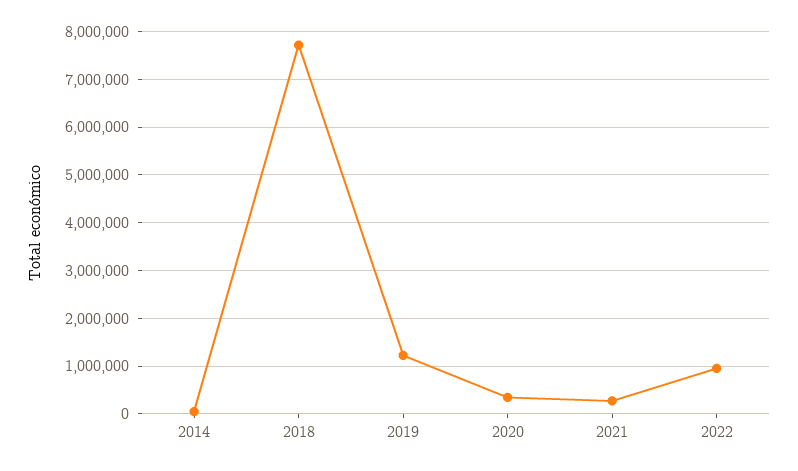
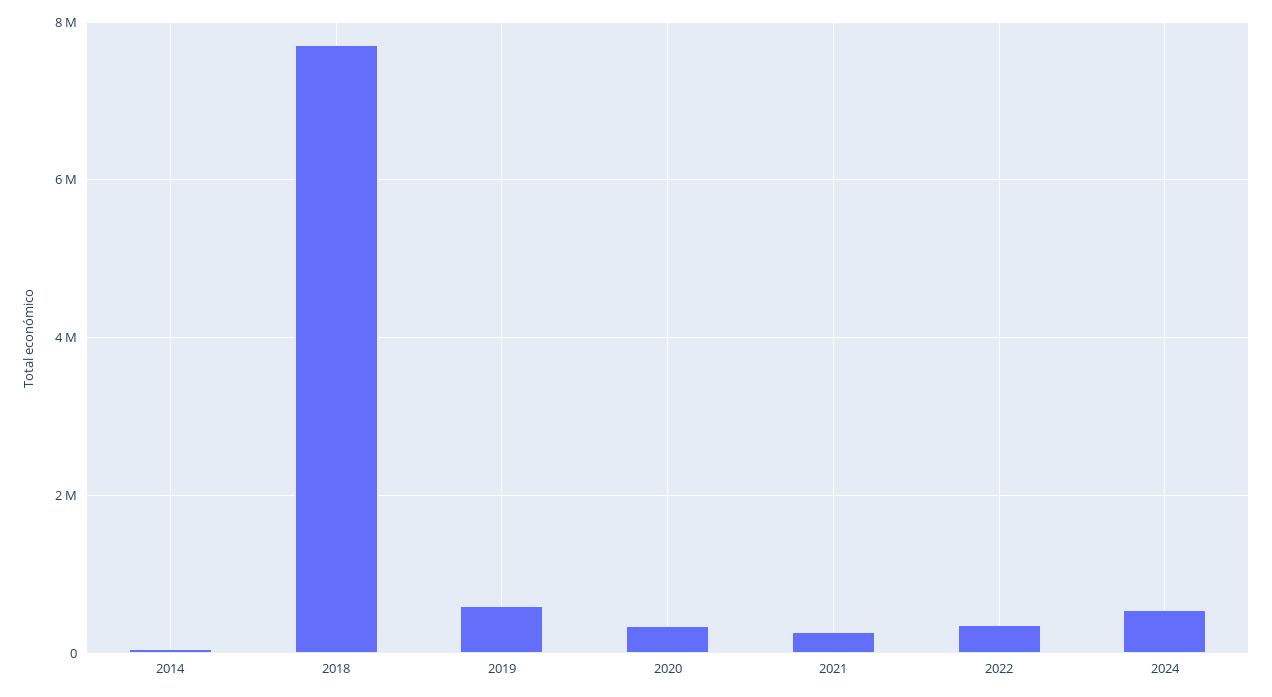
2019: 1200000 -> 600000
2022: 1000000 -> 400000
2024: none -> 600000

